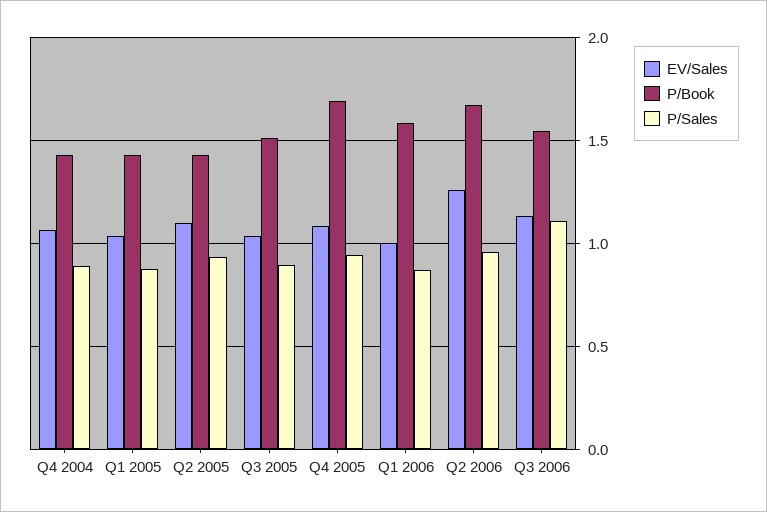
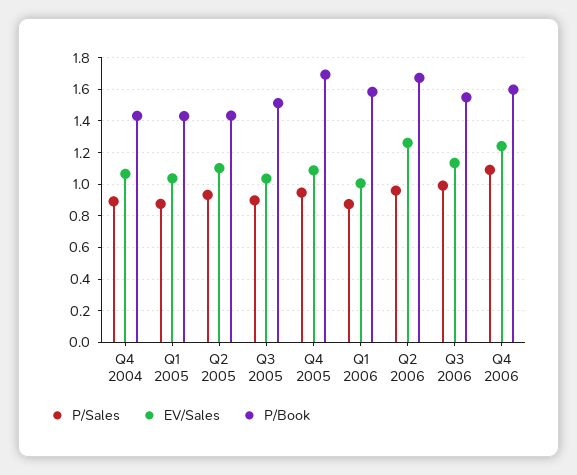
P/Sales, Q3 2006: 1.1 -> 1
P/Sales, Q4 2006: none -> 1.1
EV/Sales, Q4 2006: none -> 1.25
P/Book, Q4 2006: none -> 1.6

